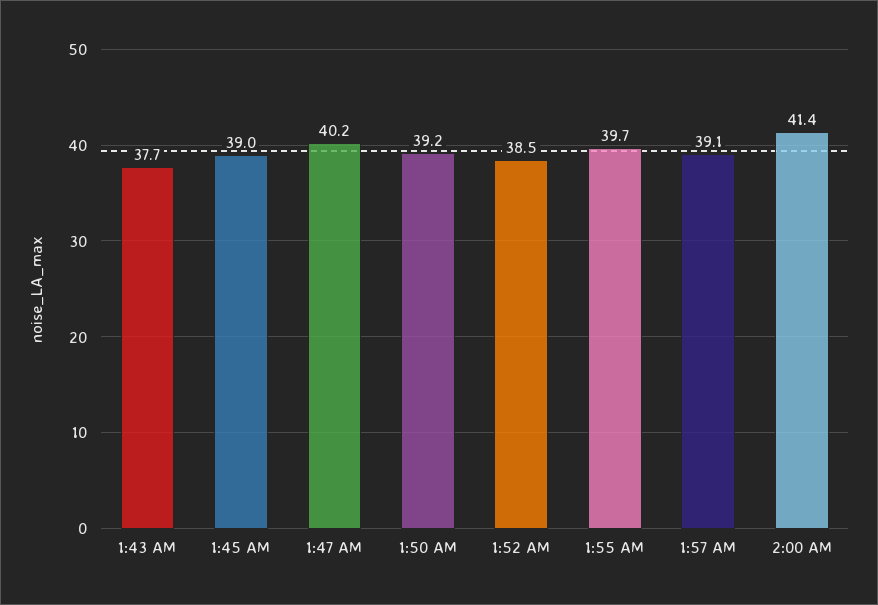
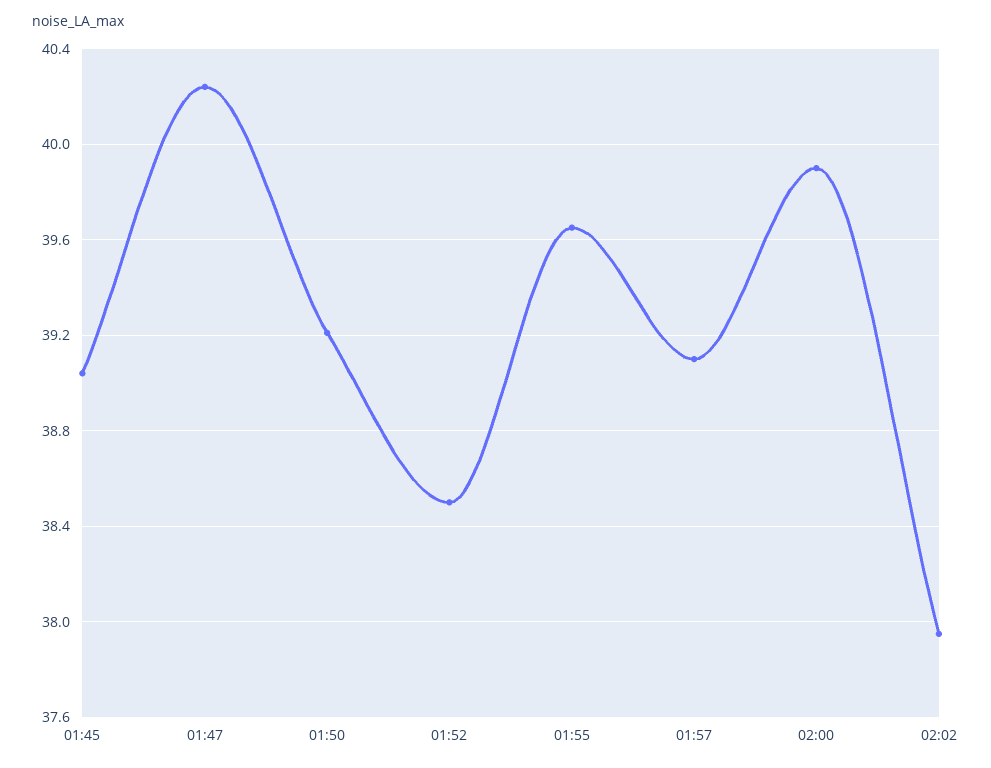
1:43 AM: 37.7 -> none
2:00 AM: 41.4 -> 39.9
02:02: none -> 37.95

